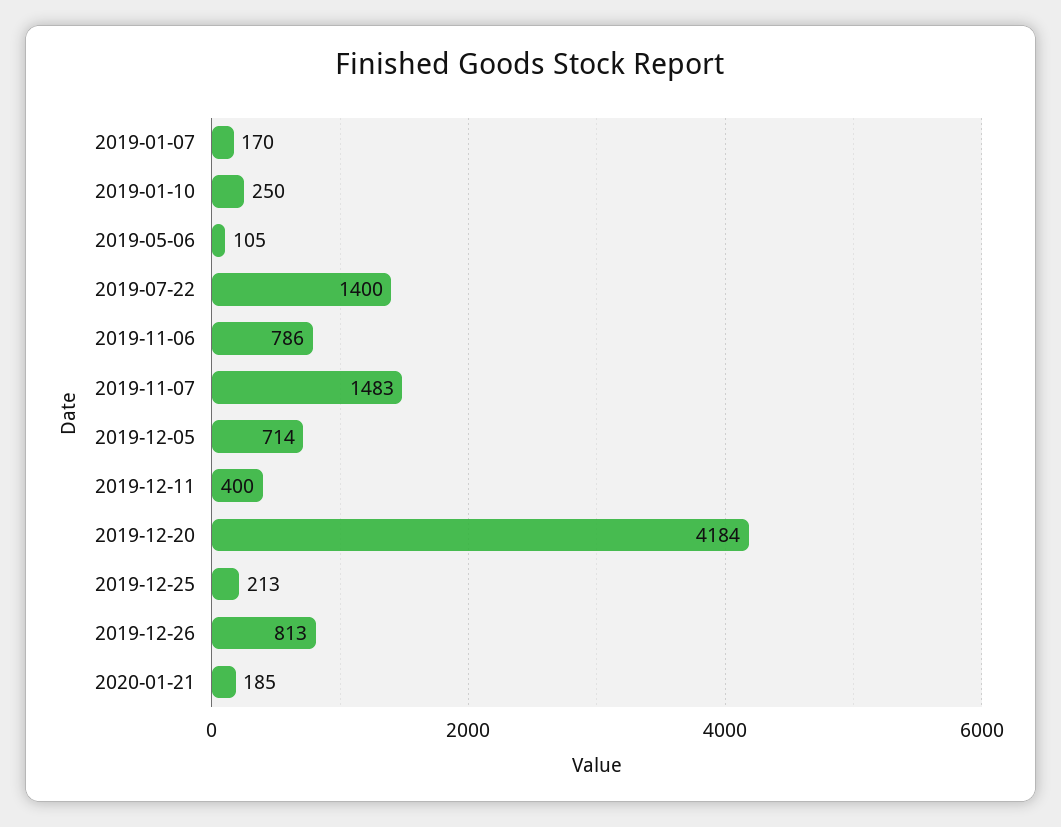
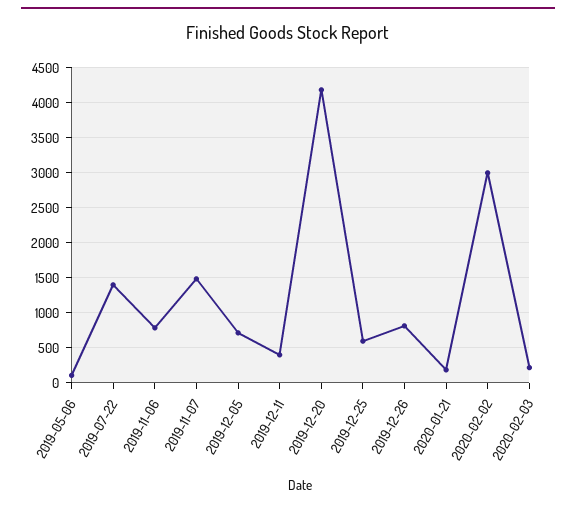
2019-01-07: 170 -> none
2019-01-10: 250 -> none
2019-12-25: 213 -> 600
2020-02-02: none -> 3000
2020-02-03: none -> 200

